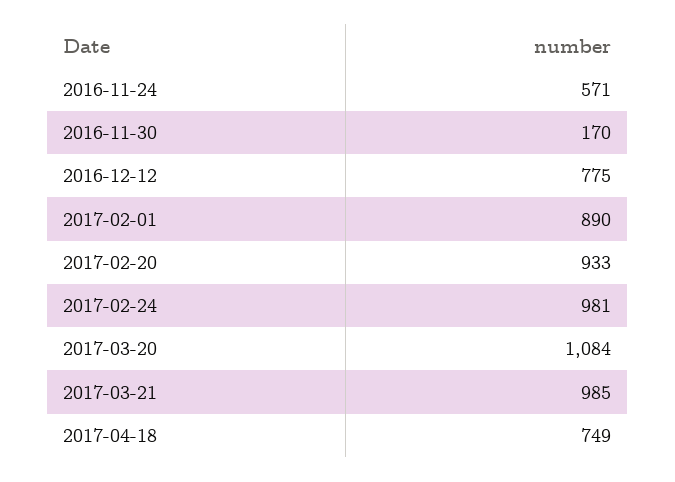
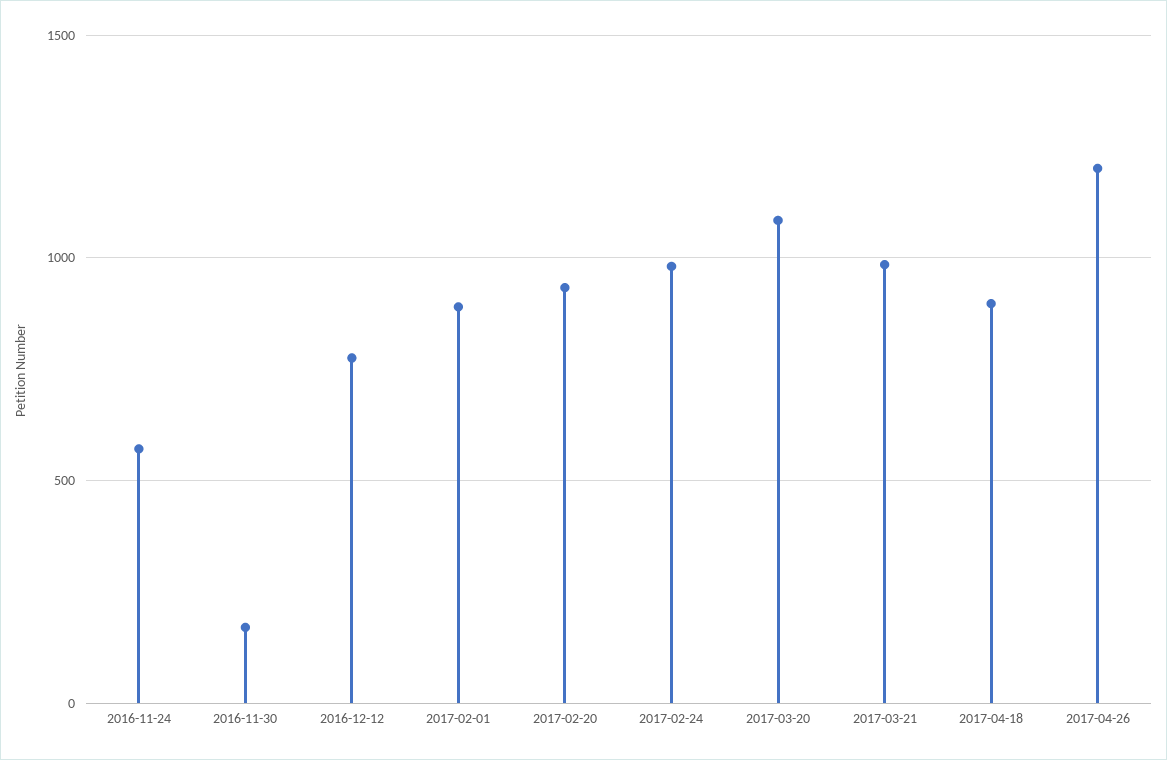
2017-04-18: 749 -> 900
2017-04-26: none -> 1200

